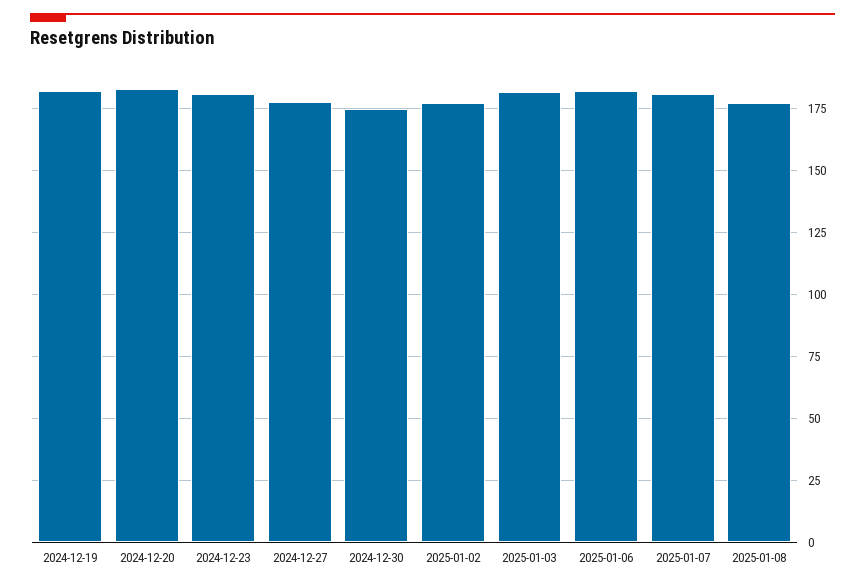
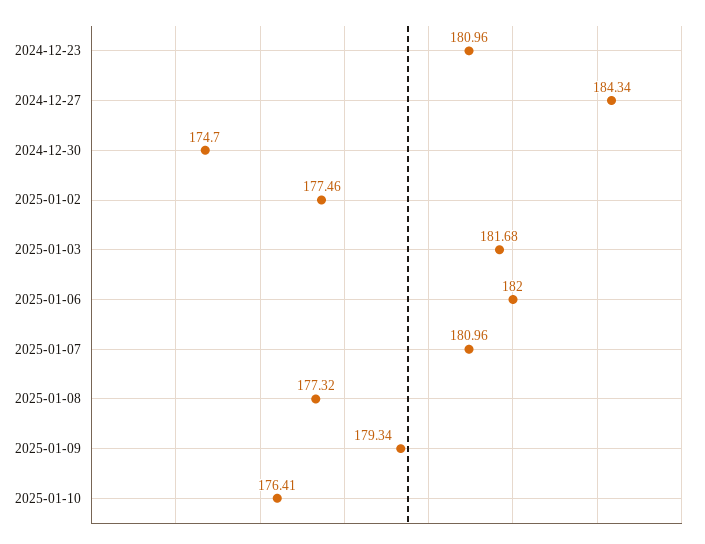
2024-12-19: 182.5 -> none
2024-12-20: 182.5 -> none
2024-12-27: 177.5 -> 184.34
2025-01-09: none -> 179.34
2025-01-10: none -> 176.41

